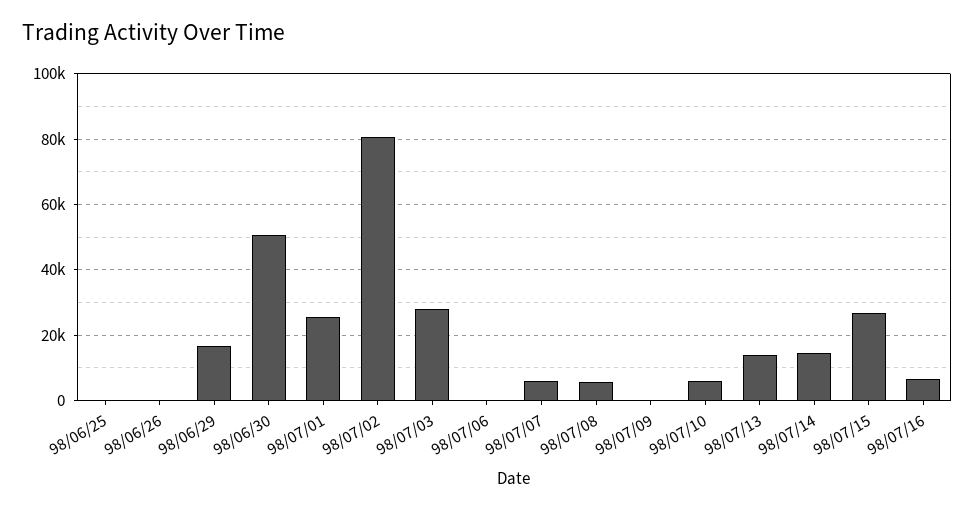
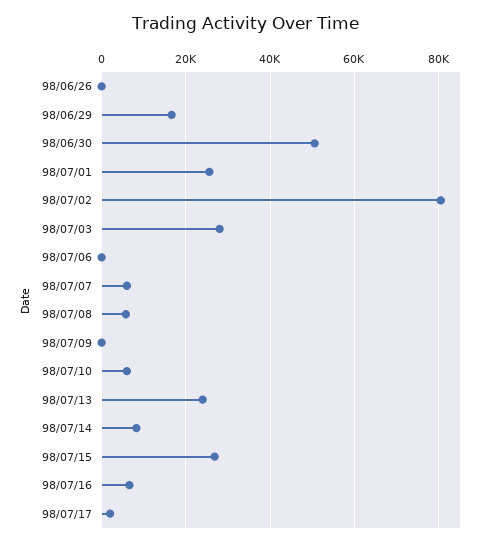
98/06/25: 0 -> none
98/07/13: 14000 -> 24000
98/07/14: 14000 -> 8000
98/07/17: none -> 2000

